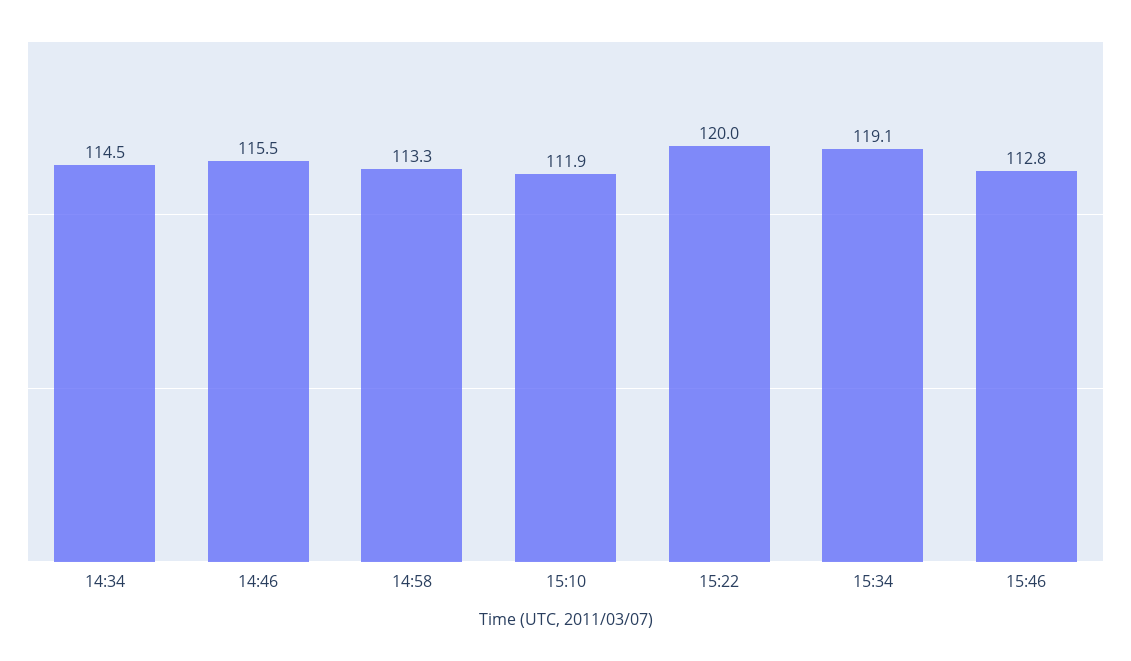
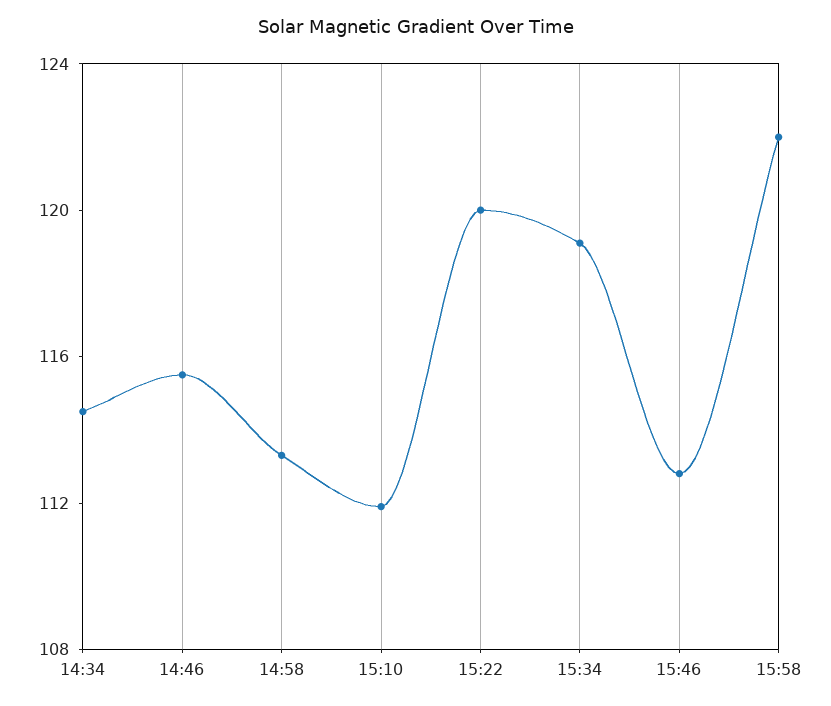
15:58: none -> 122

